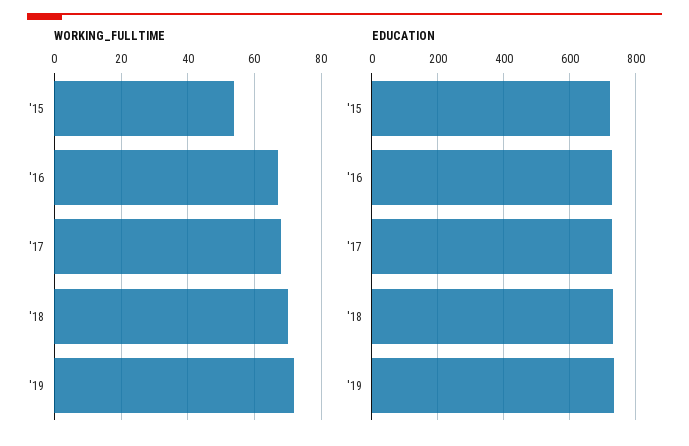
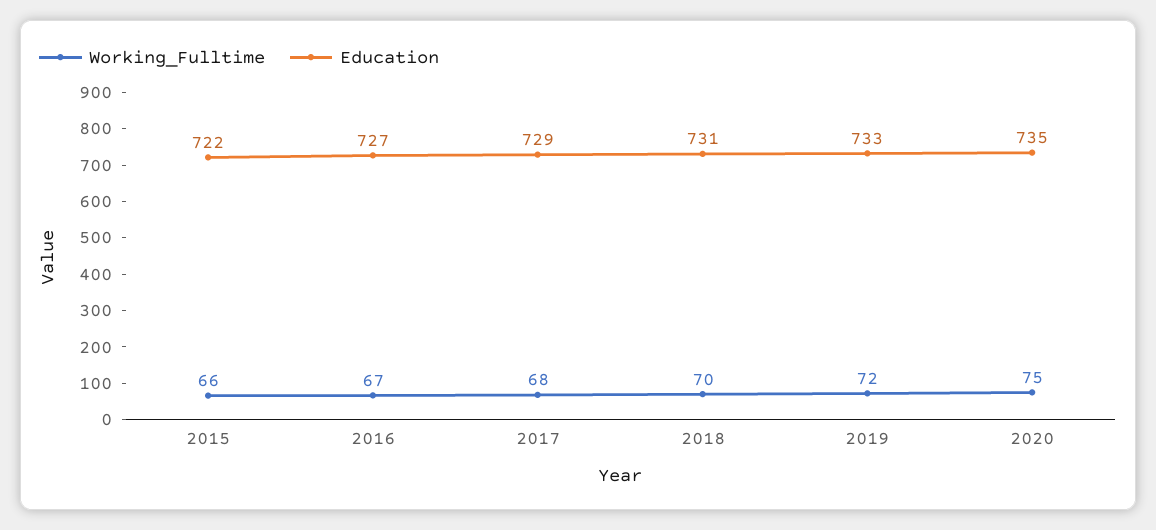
WORKING_FULLTIME, '15: 55 -> 66
WORKING_FULLTIME, 2020: none -> 75
EDUCATION, 2020: none -> 735

